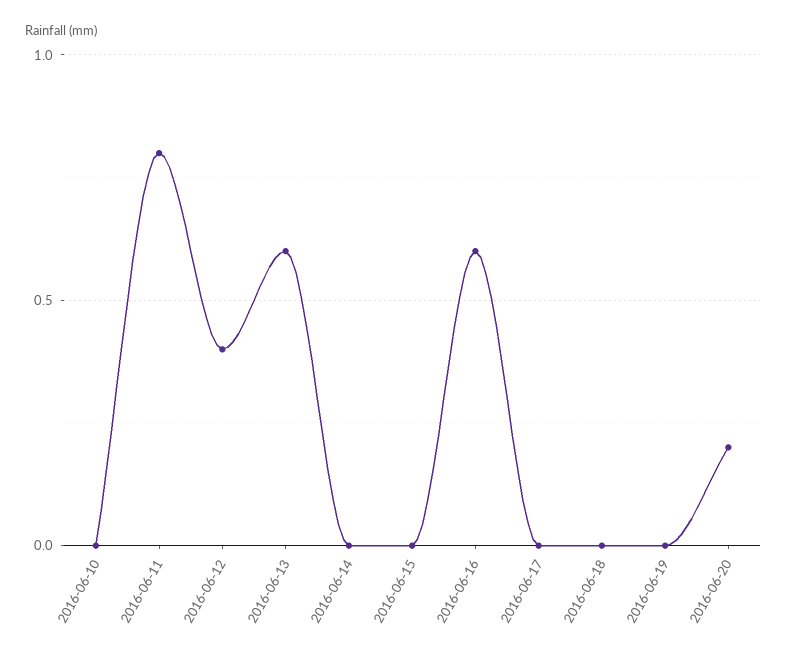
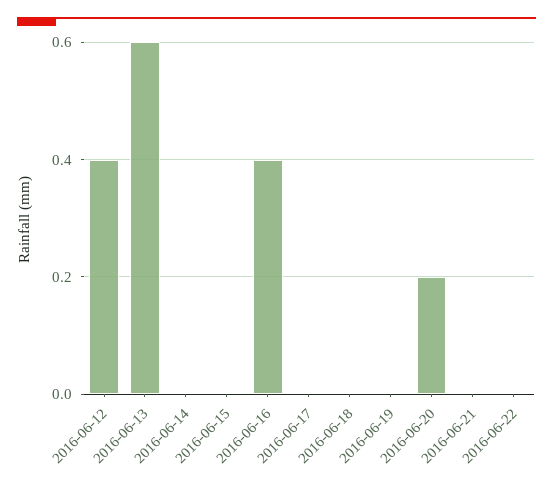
2016-06-10: 0 -> none
2016-06-11: 0.8 -> none
2016-06-16: 0.6 -> 0.4
2016-06-21: none -> 0
2016-06-22: none -> 0

